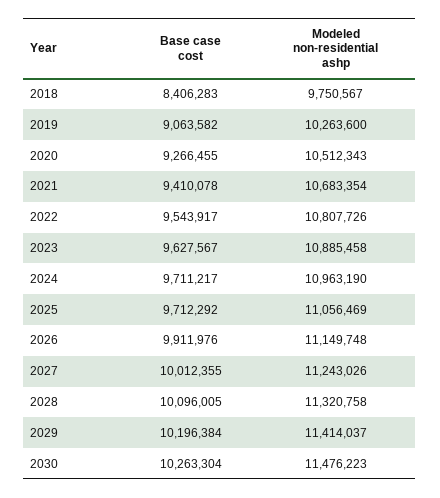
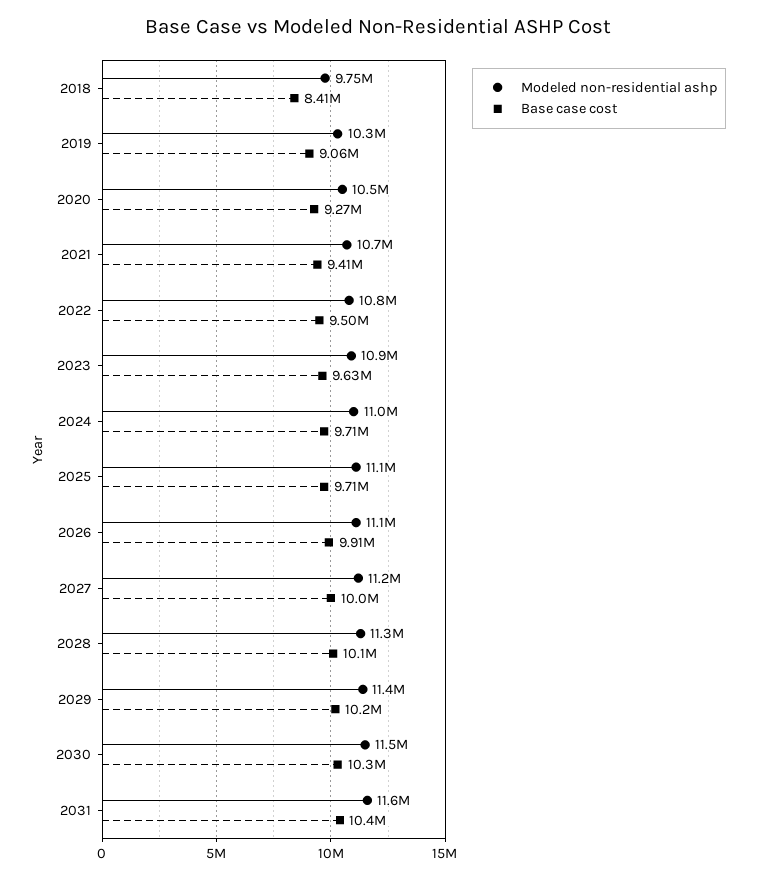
Base case cost, 2022: 9543917 -> 9500000
Modeled non-residential ashp, 2031: none -> 11600000
Base case cost, 2031: none -> 10400000

